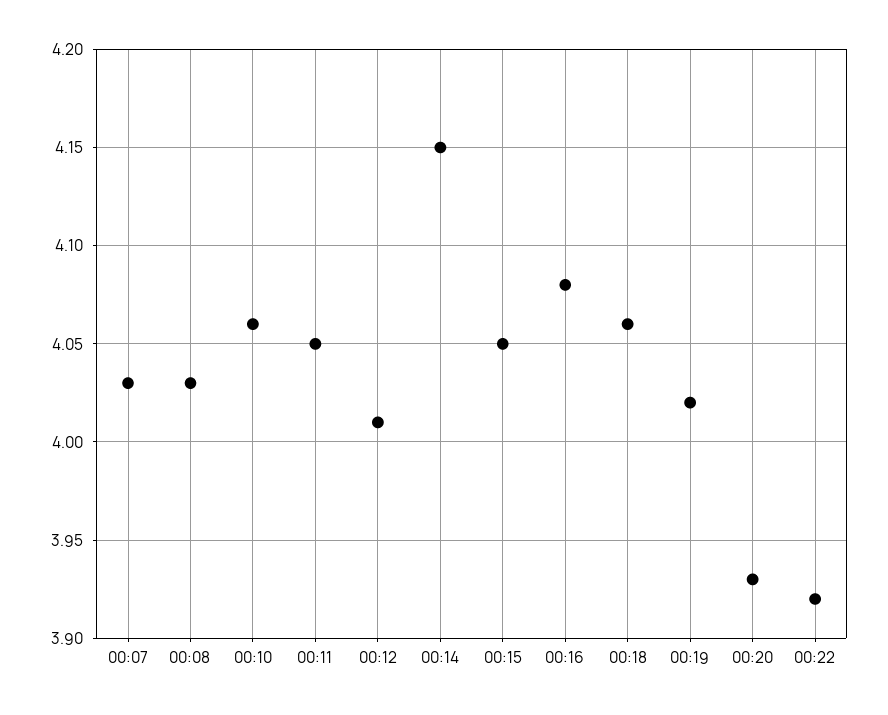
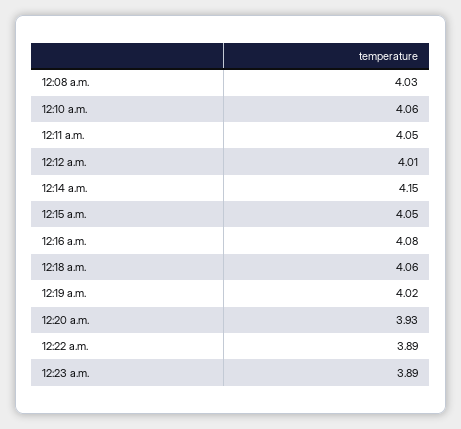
00:07: 4.03 -> none
00:22: 3.92 -> 3.89
12:23 a.m.: none -> 3.89

